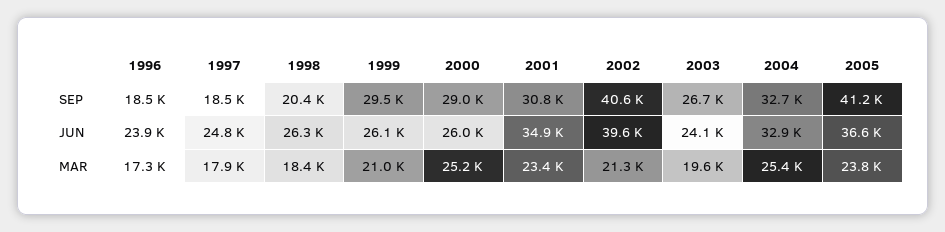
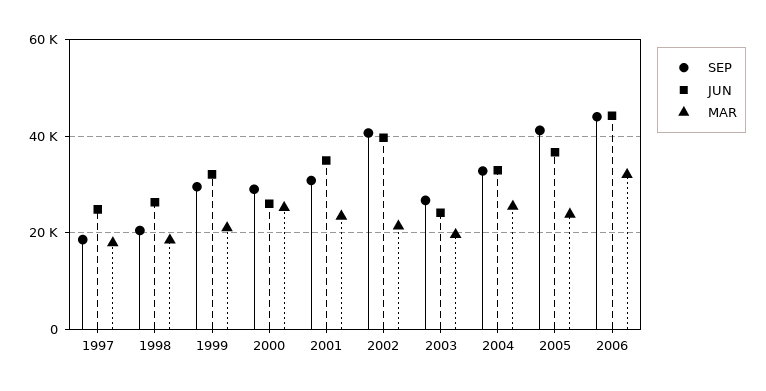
SEP, 1996: 18500 -> none
JUN, 1996: 23900 -> none
JUN, 1999: 26100 -> 32000
MAR, 1996: 17300 -> none
SEP, 2006: none -> 44000
JUN, 2006: none -> 44000
MAR, 2006: none -> 32000

